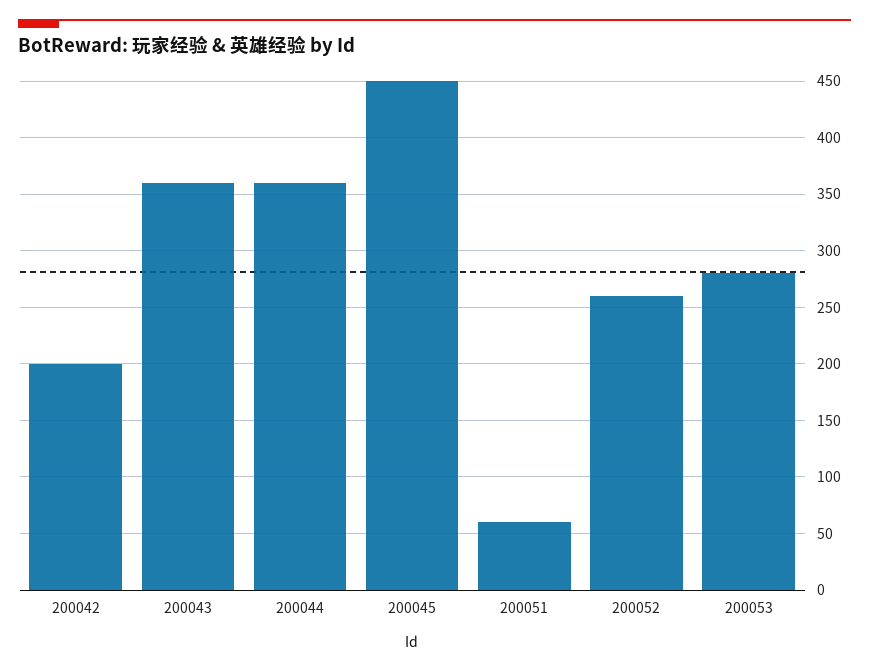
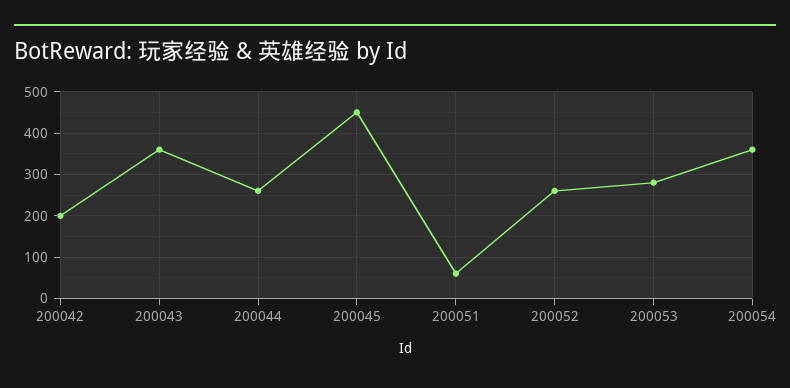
200044: 360 -> 260
200054: none -> 360

